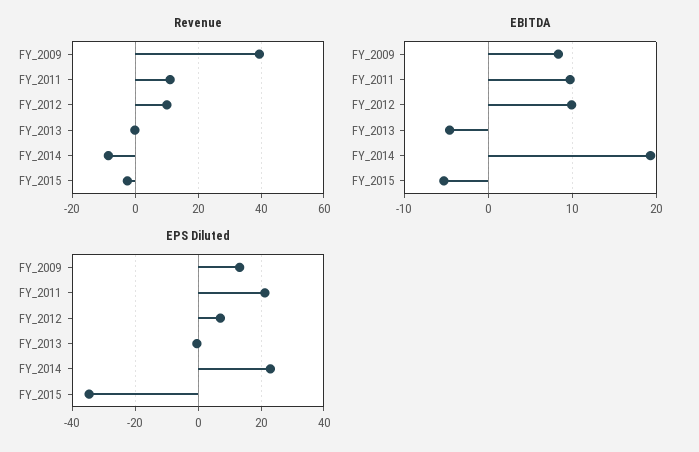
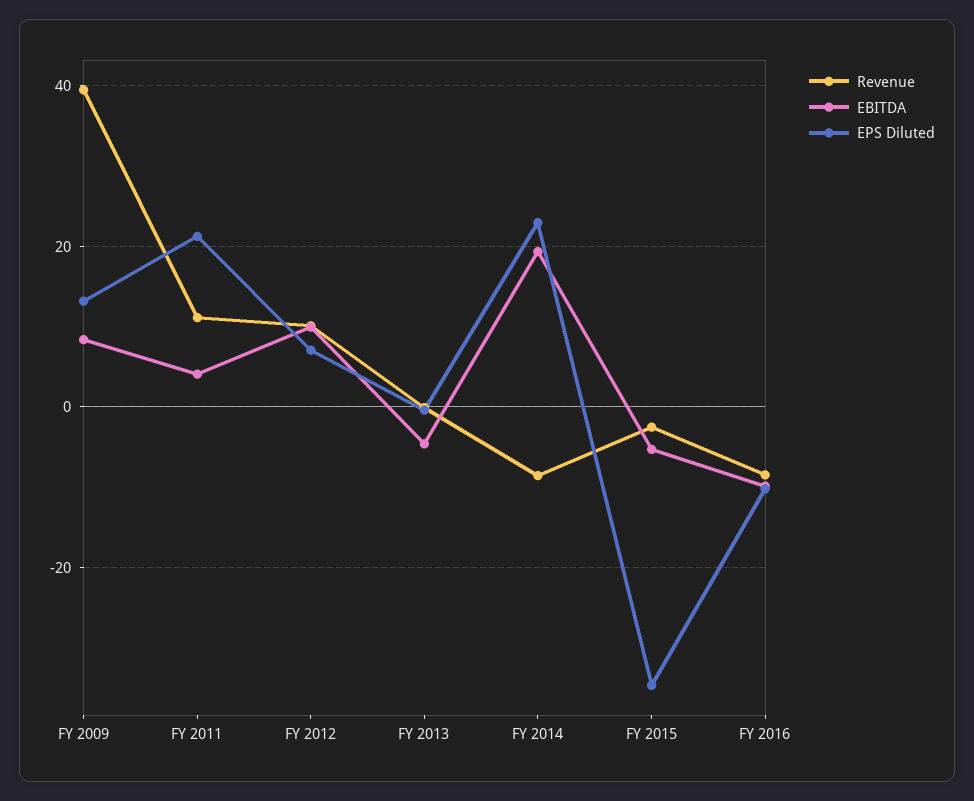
EBITDA, FY_2011: 10 -> 4
Revenue, FY 2016: none -> -8
EBITDA, FY 2016: none -> -10
EPS Diluted, FY 2016: none -> -10

